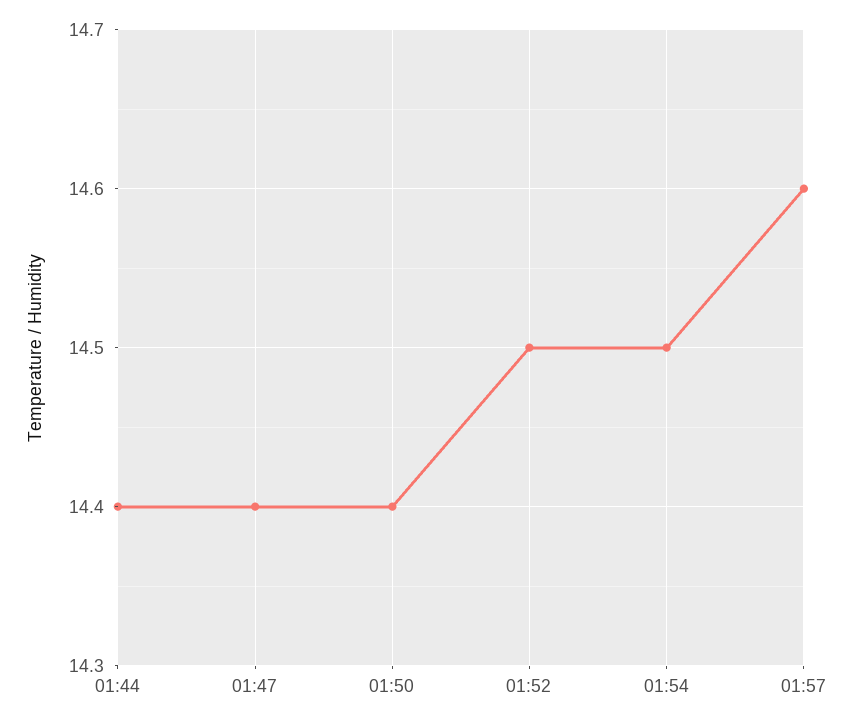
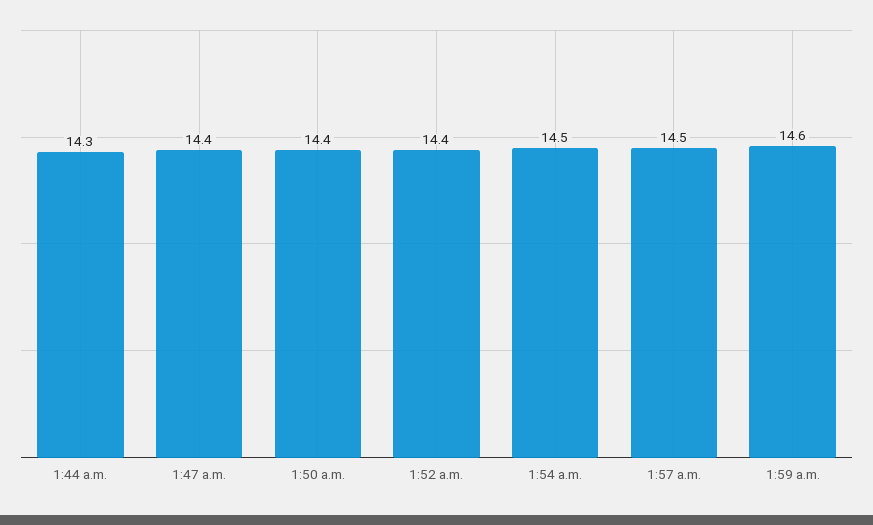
01:44: 14.4 -> 14.3
01:52: 14.5 -> 14.4
01:57: 14.6 -> 14.5
1:59 a.m.: none -> 14.6

